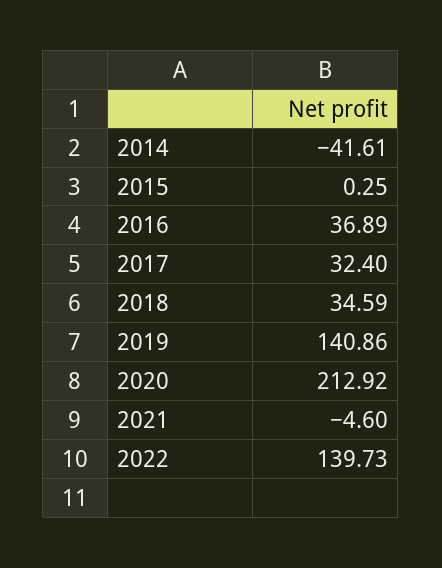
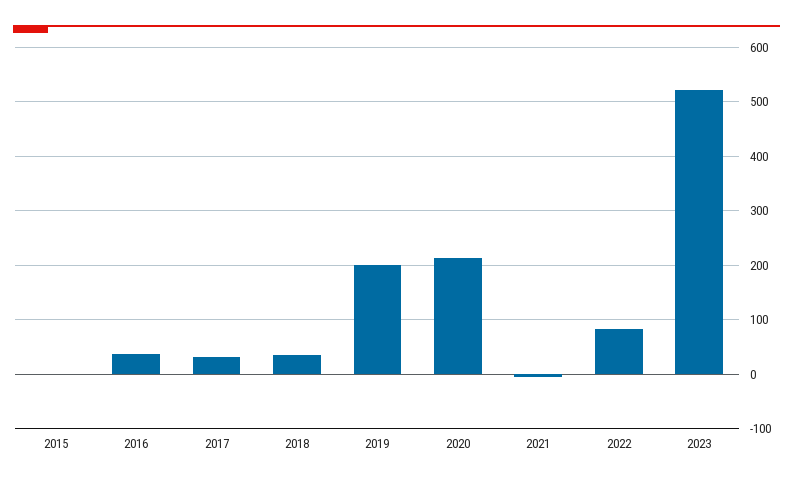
2014: -41.61 -> none
2019: 140.86 -> 200
2022: 139.73 -> 80
2023: none -> 520

